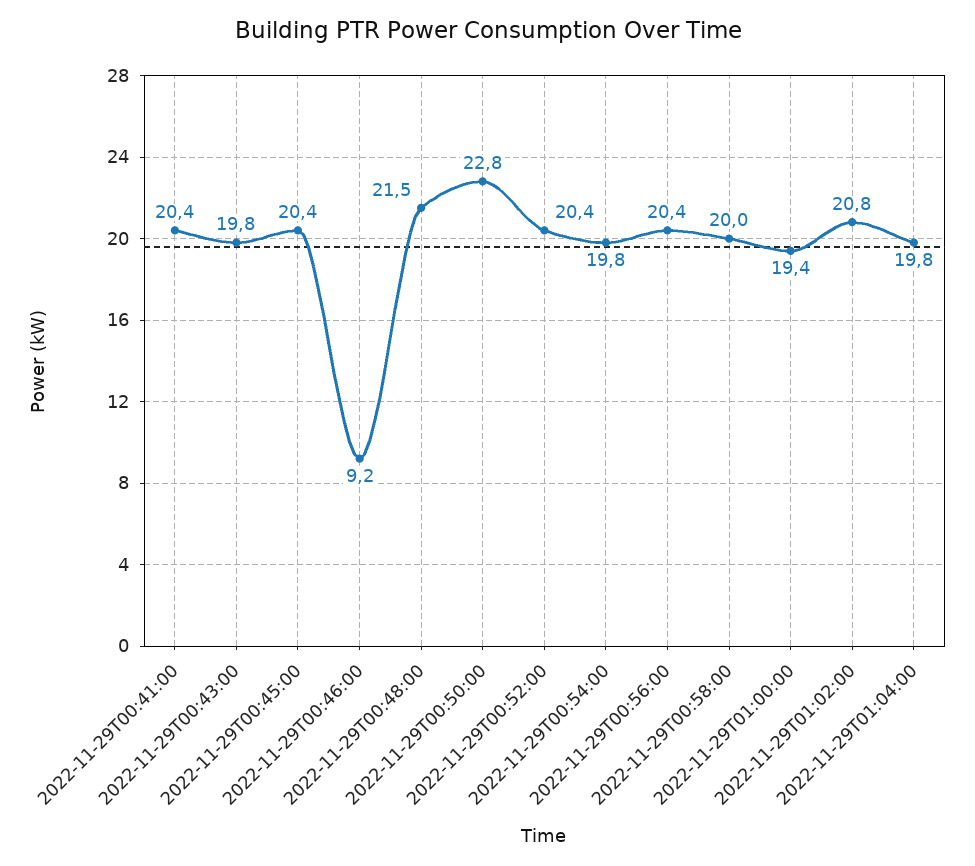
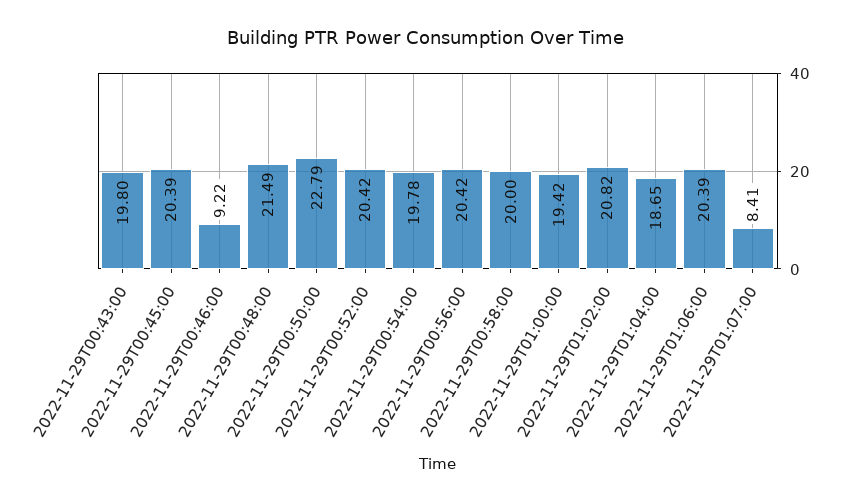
2022-11-29T00:41:00: 20.4 -> none
2022-11-29T01:04:00: 19.8 -> 18.65
2022-11-29T01:06:00: none -> 20.39
2022-11-29T01:07:00: none -> 8.41

